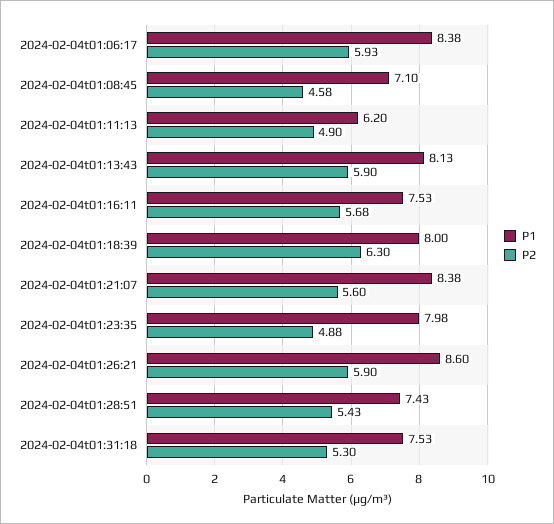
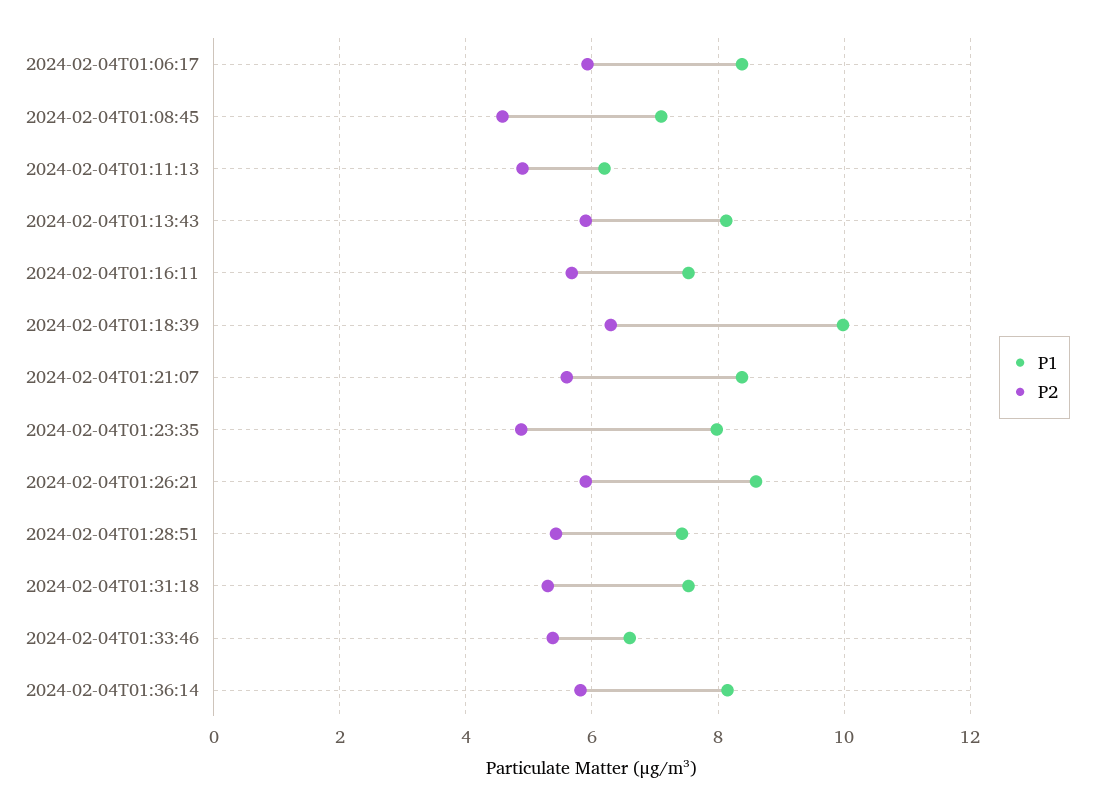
P1, 2024-02-04t01:18:39: 8 -> 10
P1, 2024-02-04T01:33:46: none -> 6.6
P2, 2024-02-04T01:33:46: none -> 5.4
P1, 2024-02-04T01:36:14: none -> 8.2
P2, 2024-02-04T01:36:14: none -> 5.8

